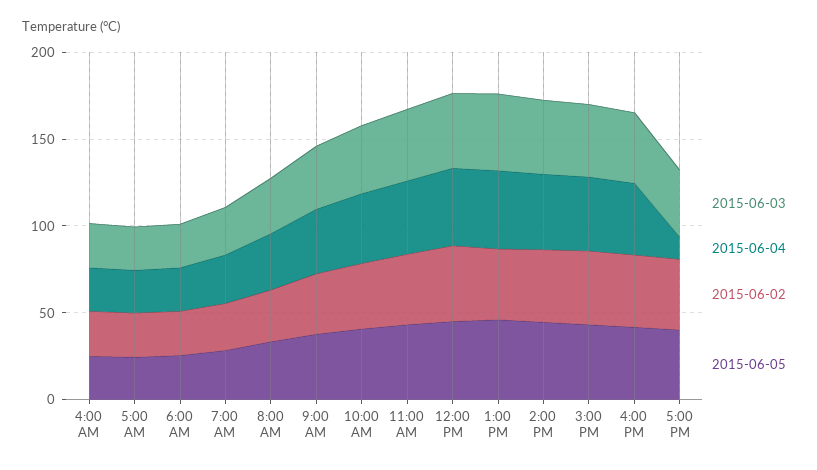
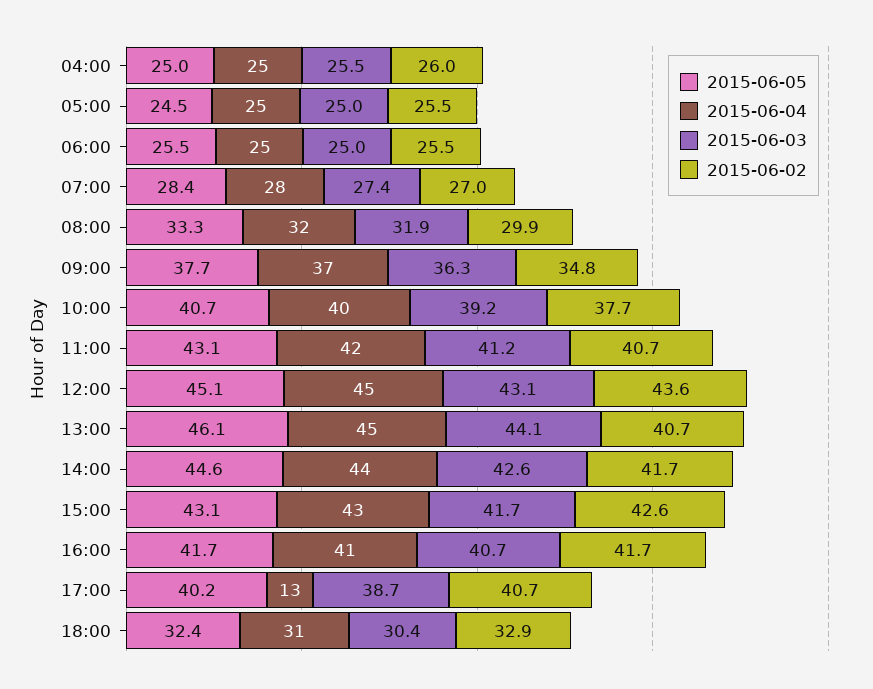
2015-06-05, 18:00: none -> 32.4
2015-06-04, 18:00: none -> 31
2015-06-03, 18:00: none -> 30.4
2015-06-02, 18:00: none -> 32.9

